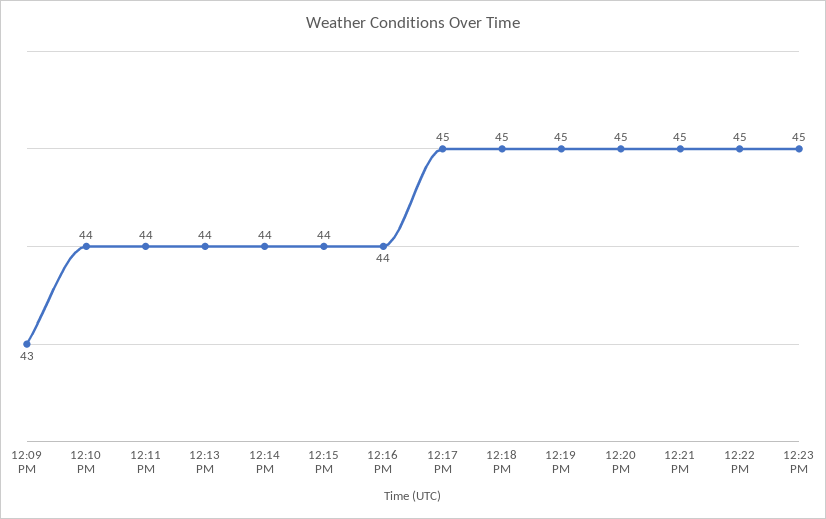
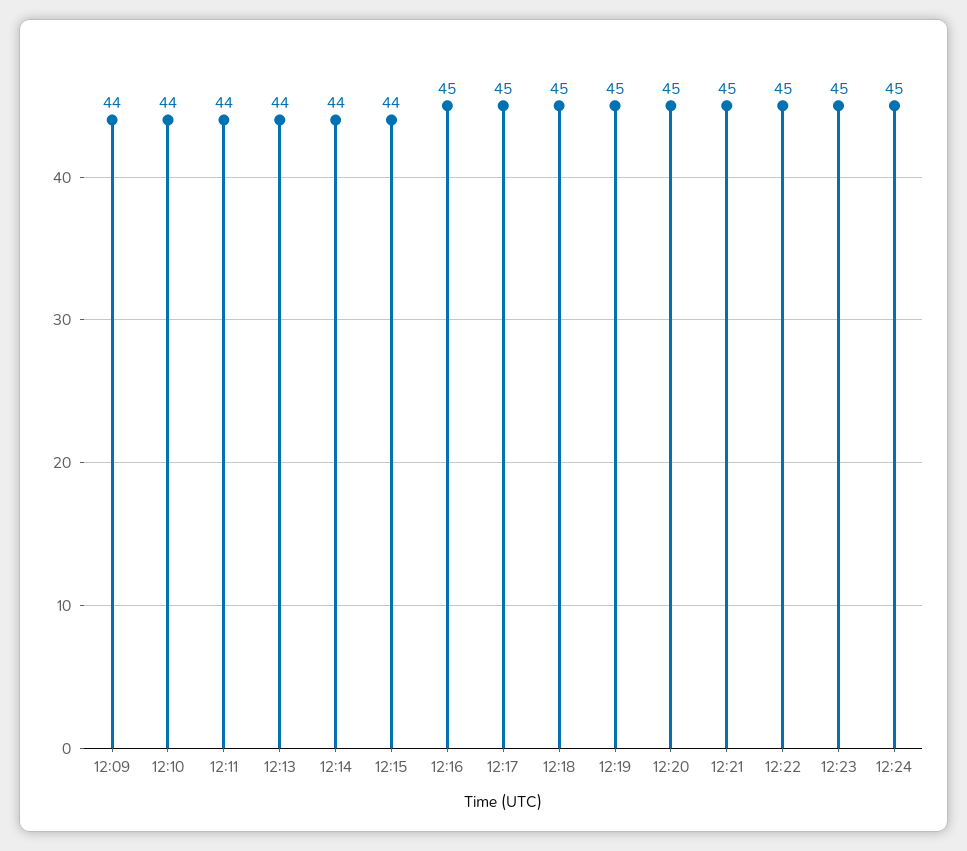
12:09 PM: 43 -> 44
12:16 PM: 44 -> 45
12:24: none -> 45

